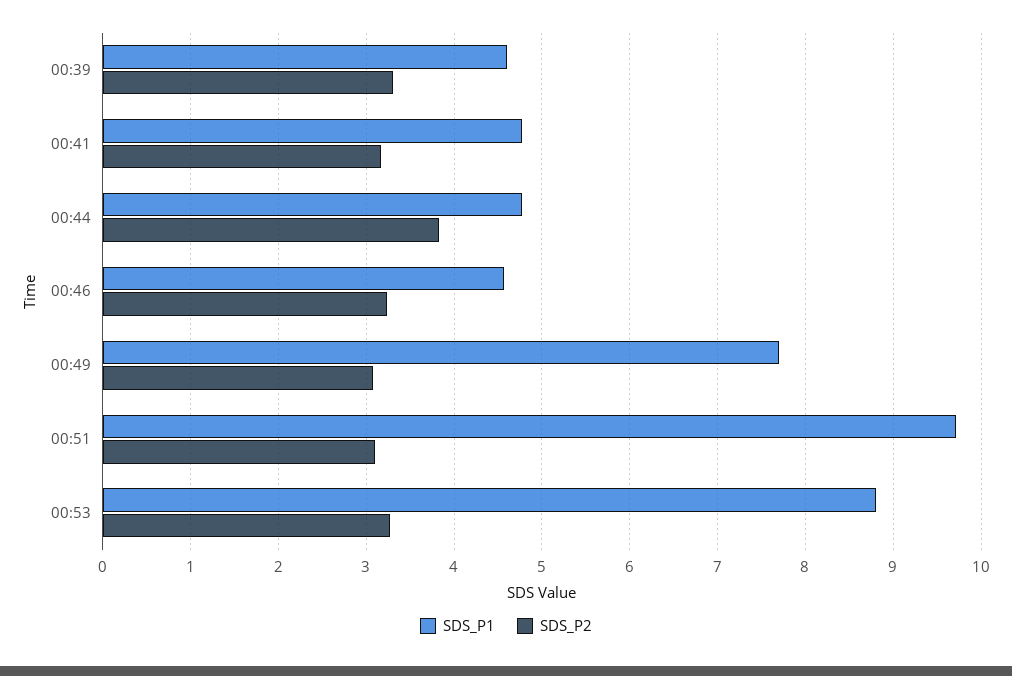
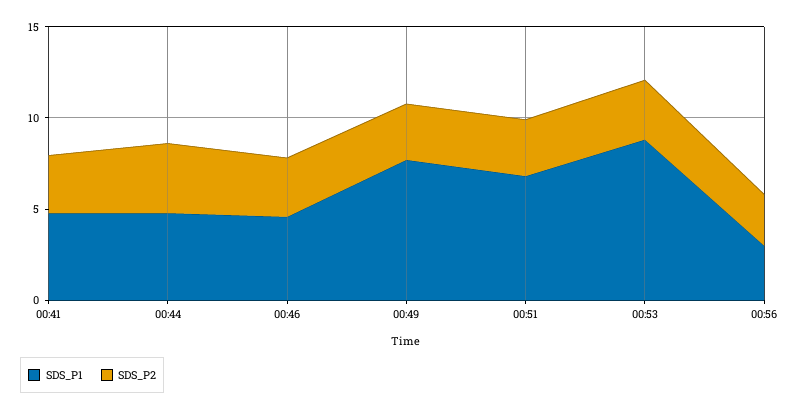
SDS_P1, 00:39: 4.6 -> none
SDS_P2, 00:39: 3.3 -> none
SDS_P1, 00:51: 9.7 -> 7
SDS_P1, 00:56: none -> 3
SDS_P2, 00:56: none -> 3

